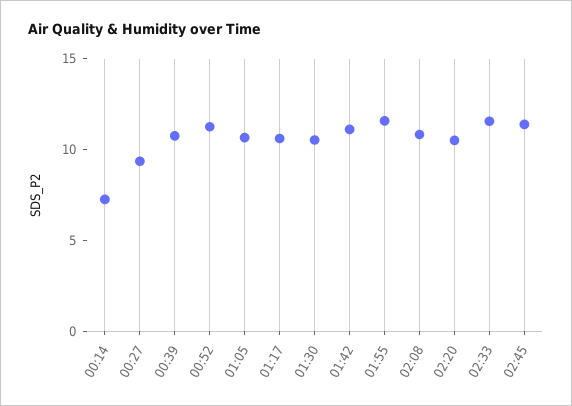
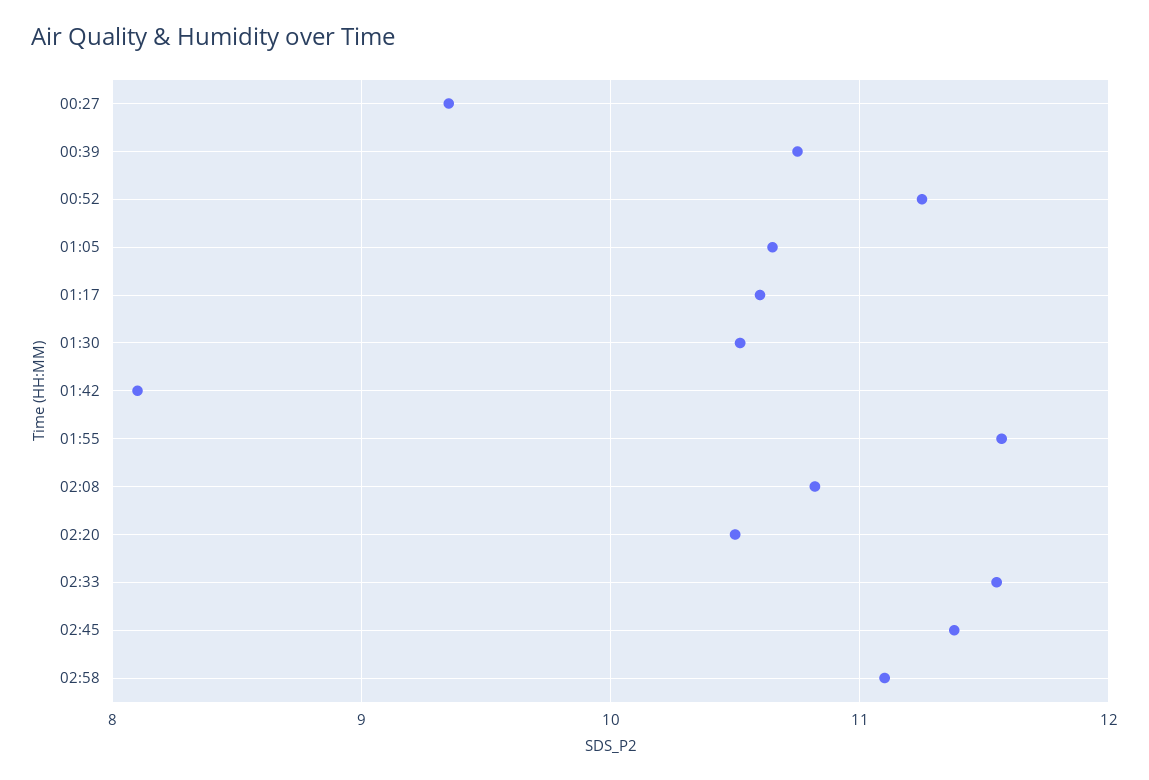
00:14: 7 -> none
01:42: 11 -> 8.1
02:58: none -> 11.1

